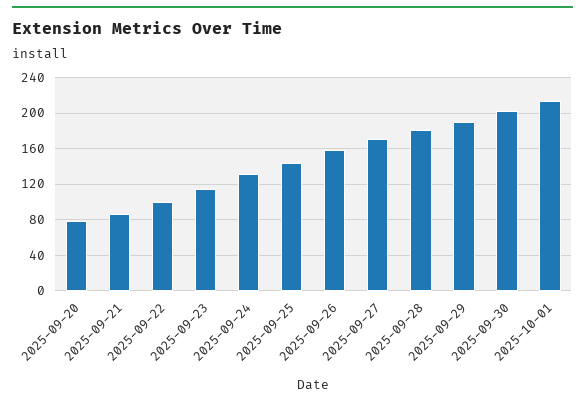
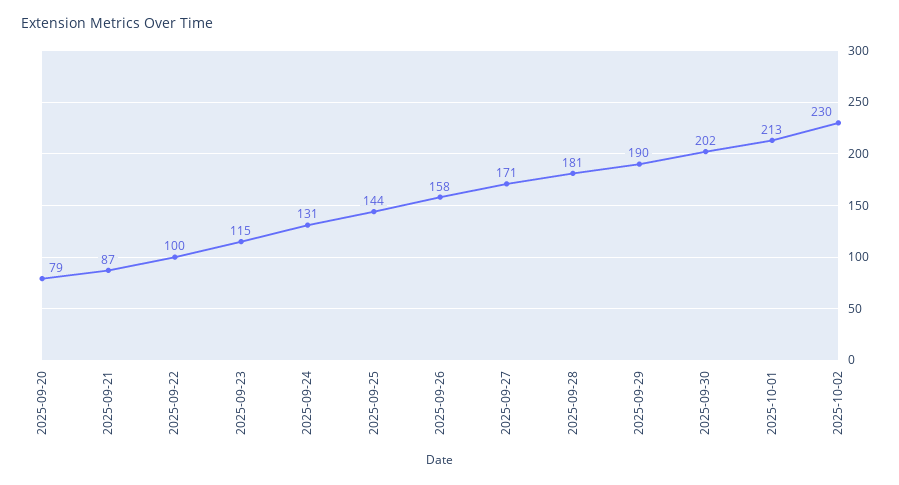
2025-10-02: none -> 230

